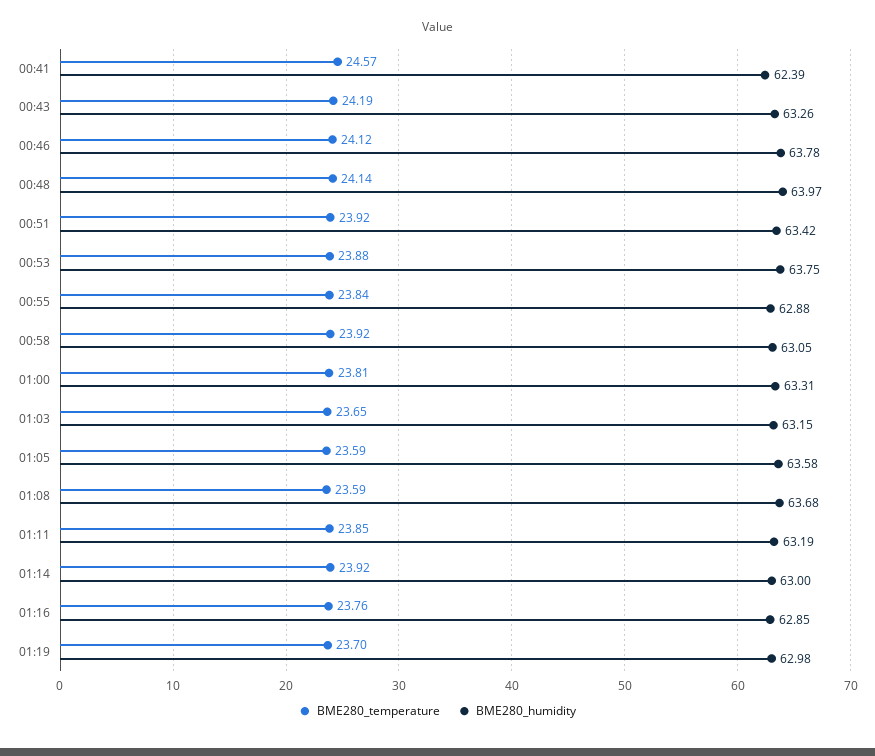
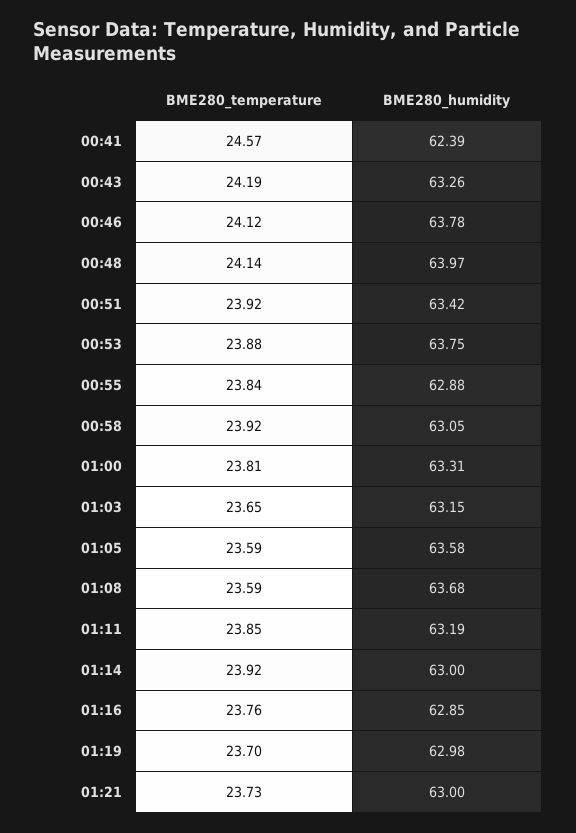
BME280_temperature, 01:21: none -> 23.73
BME280_humidity, 01:21: none -> 63

